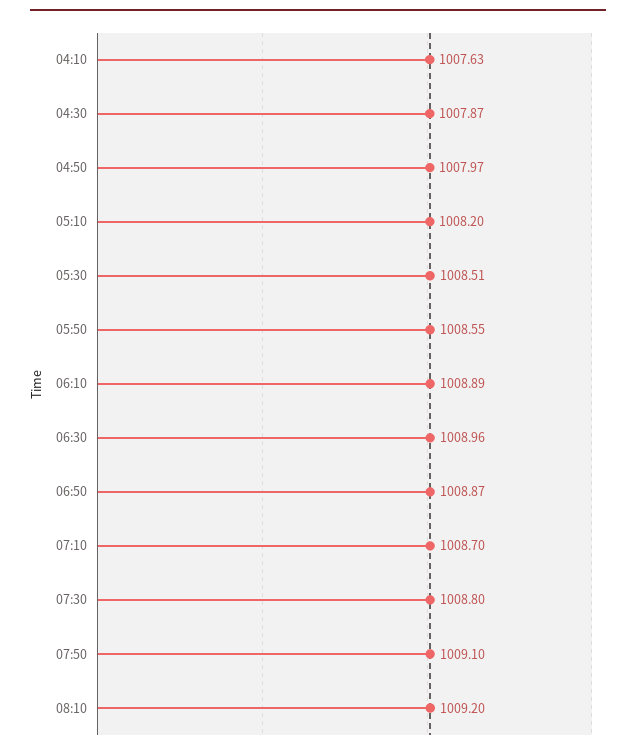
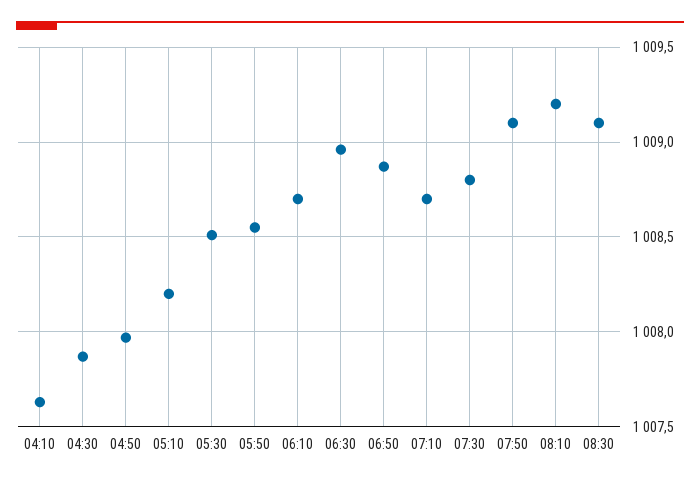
06:10: 1008.89 -> 1008.7
08:30: none -> 1009.1

